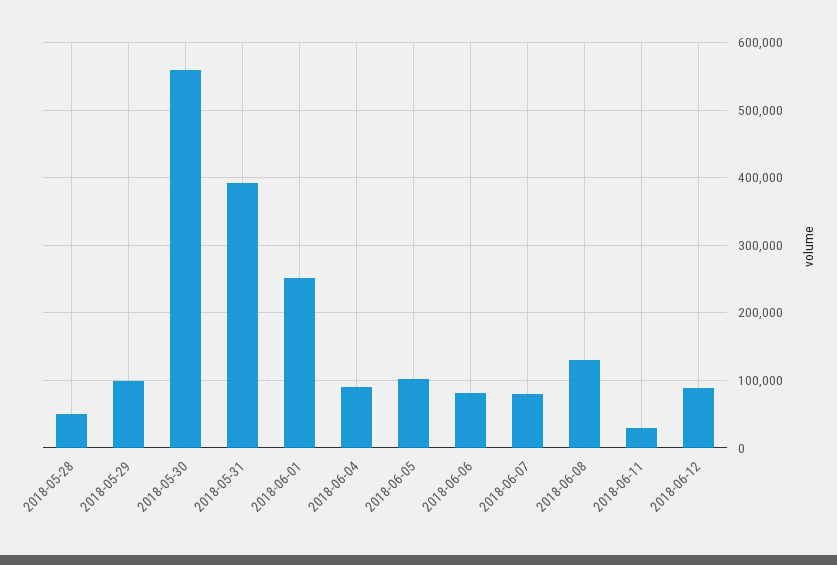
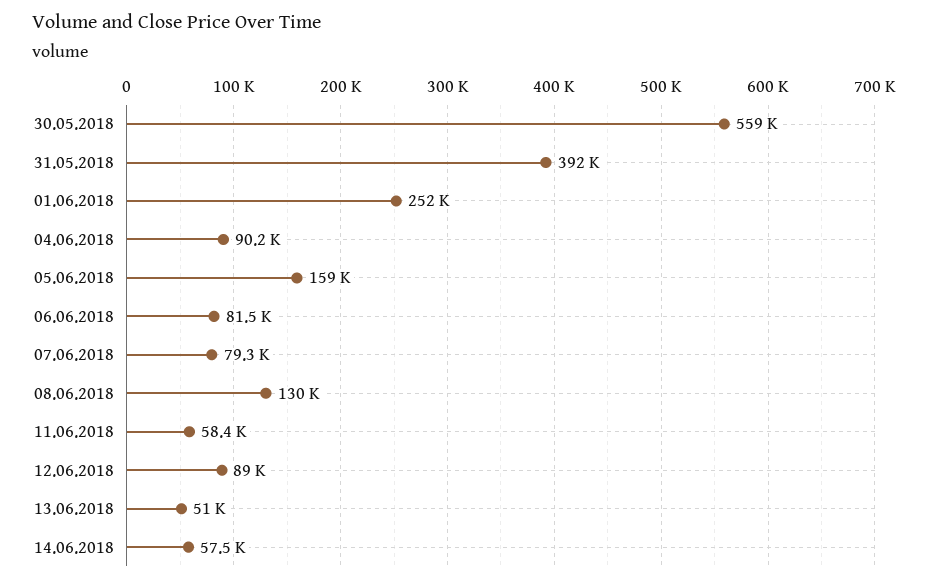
2018-05-28: 50000 -> none
2018-05-29: 100000 -> none
2018-06-05: 100000 -> 159000
2018-06-11: 30000 -> 58400
13.06.2018: none -> 51000
14.06.2018: none -> 57500

